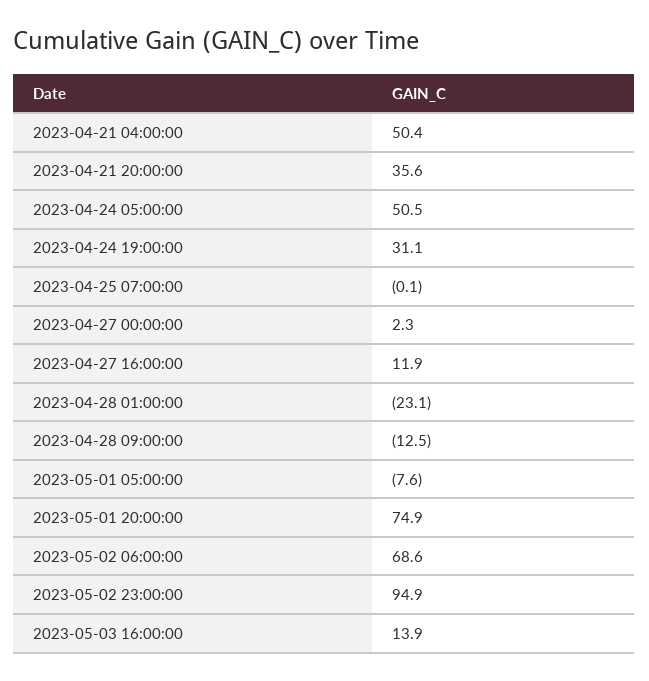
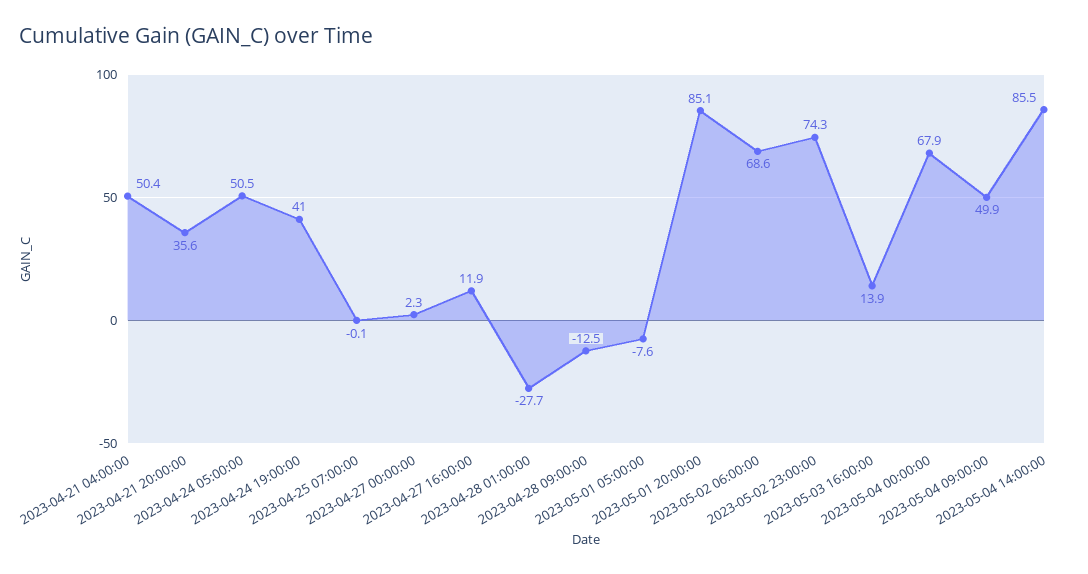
2023-04-24 19:00:00: 31.1 -> 41
2023-04-28 01:00:00: -23.1 -> -27.7
2023-05-01 20:00:00: 74.9 -> 85.1
2023-05-02 23:00:00: 94.9 -> 74.3
2023-05-04 00:00:00: none -> 67.9
2023-05-04 09:00:00: none -> 49.9
2023-05-04 14:00:00: none -> 85.5

